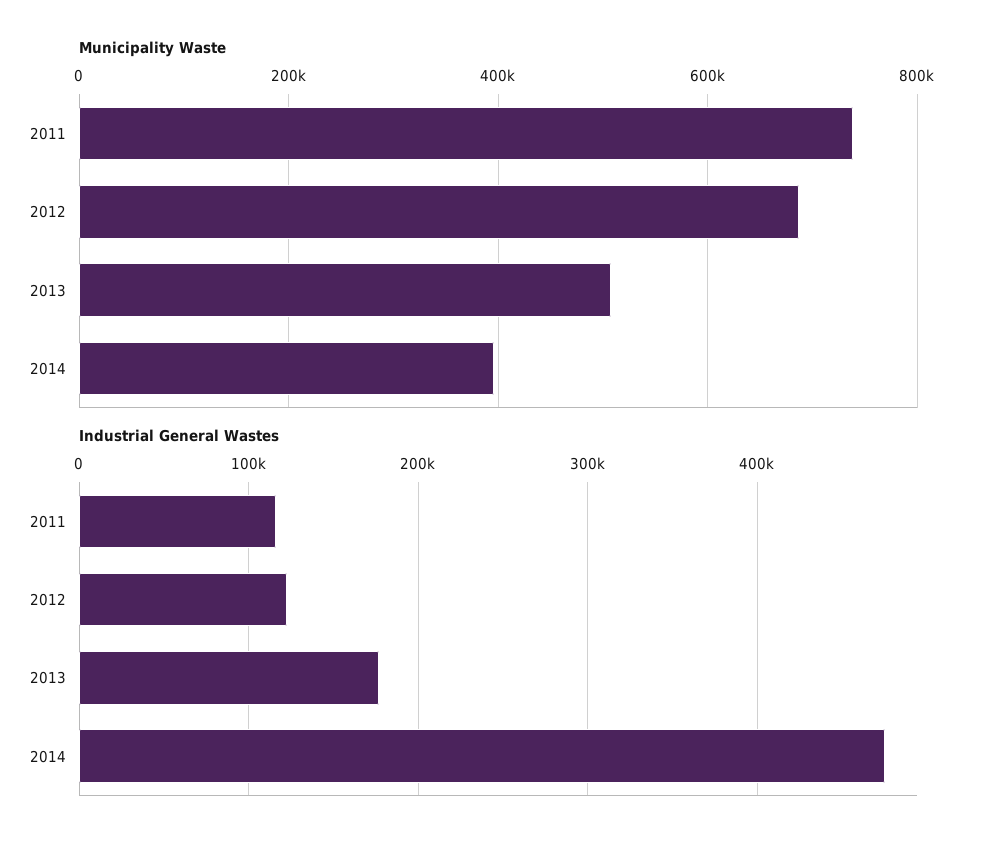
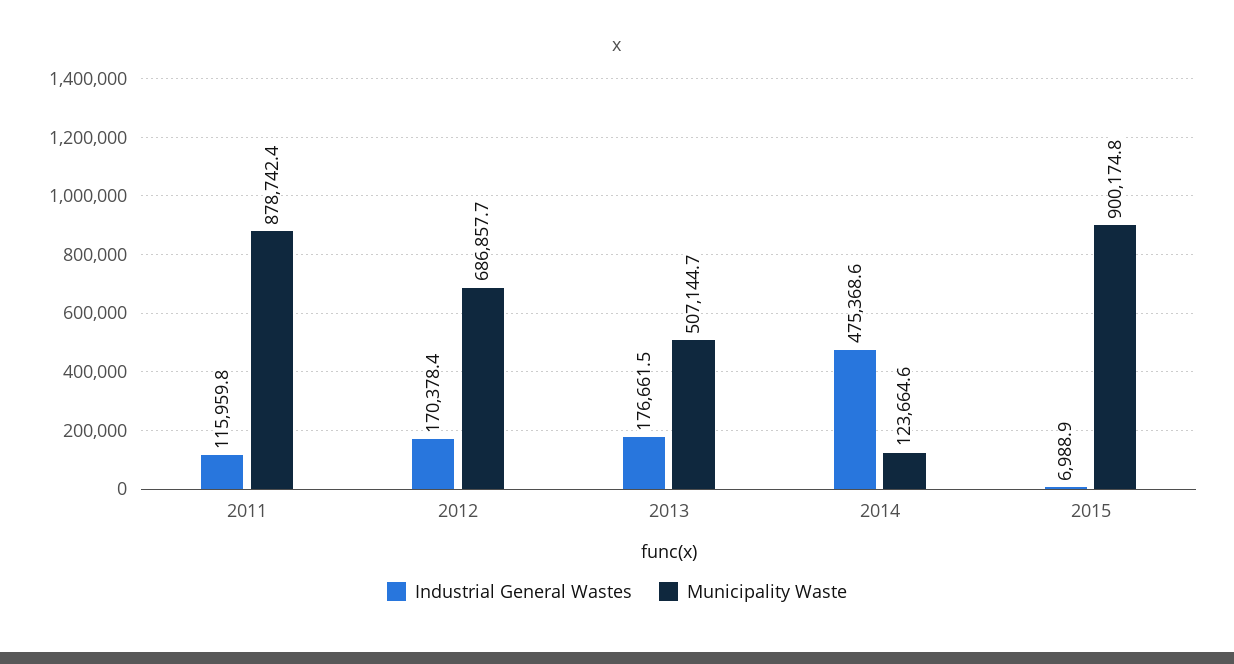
Municipality Waste, 2011: 740000 -> 878742.4
Municipality Waste, 2014: 400000 -> 123664.6
Industrial General Wastes, 2012: 120000 -> 170378.4
Industrial General Wastes, 2015: none -> 6988.9
Municipality Waste, 2015: none -> 900174.8

